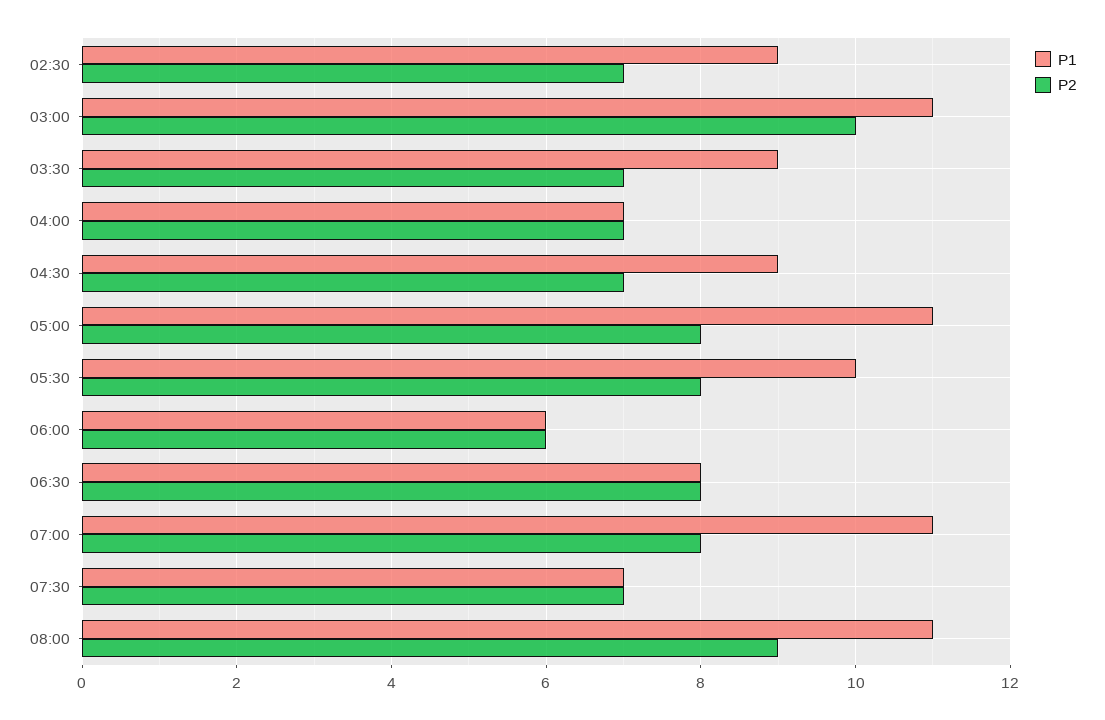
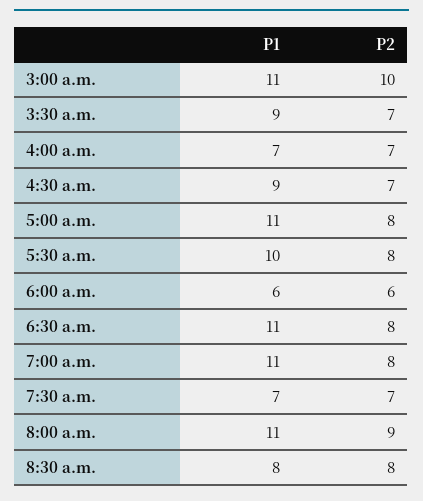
P1, 02:30: 9 -> none
P2, 02:30: 7 -> none
P1, 06:30: 8 -> 11
P1, 8:30 a.m.: none -> 8
P2, 8:30 a.m.: none -> 8

